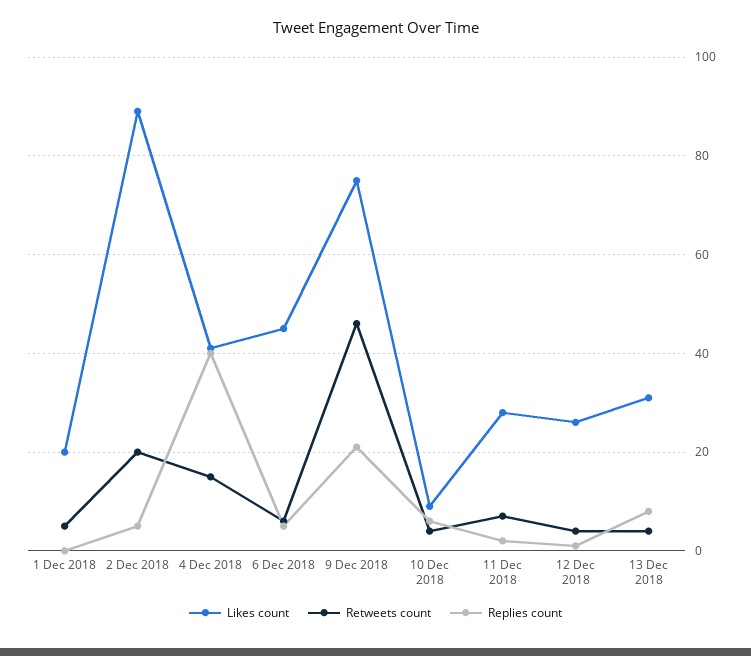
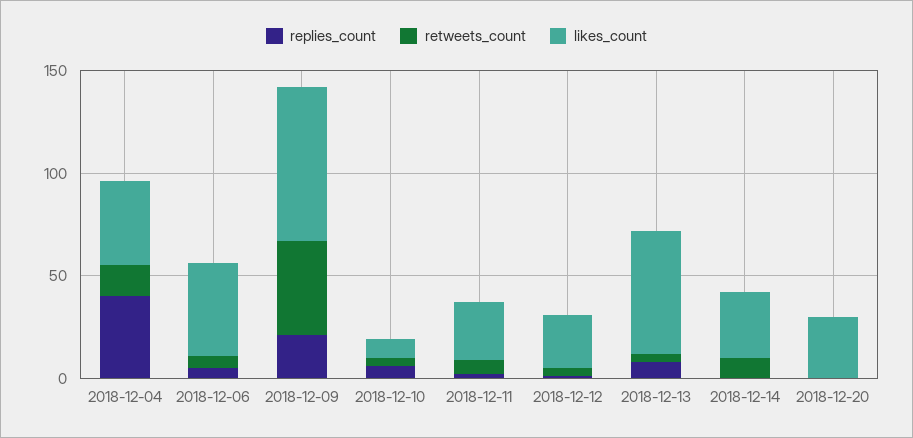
Likes count, 1 Dec 2018: 20 -> none
Retweets count, 1 Dec 2018: 5 -> none
Replies count, 1 Dec 2018: 0 -> none
Likes count, 2 Dec 2018: 90 -> none
Retweets count, 2 Dec 2018: 20 -> none
Replies count, 2 Dec 2018: 5 -> none
Likes count, 13 Dec 2018: 30 -> 60
Replies count, 2018-12-14: none -> 0
Retweets count, 2018-12-14: none -> 10
Likes count, 2018-12-14: none -> 30
Replies count, 2018-12-20: none -> 0
Retweets count, 2018-12-20: none -> 0
Likes count, 2018-12-20: none -> 30

